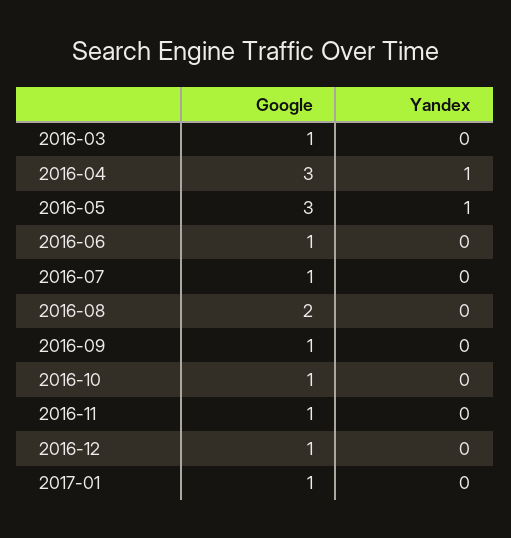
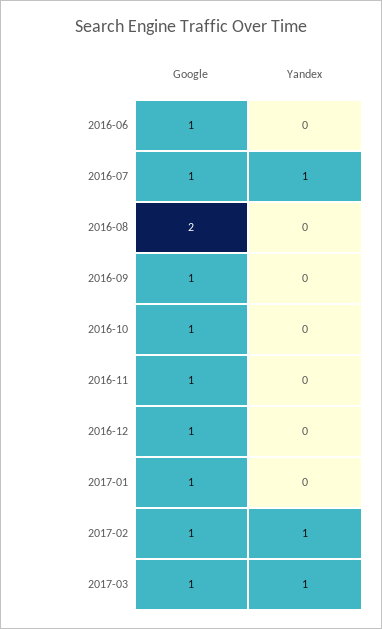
Google, 2016-03: 1 -> none
Yandex, 2016-03: 0 -> none
Google, 2016-04: 3 -> none
Yandex, 2016-04: 1 -> none
Google, 2016-05: 3 -> none
Yandex, 2016-05: 1 -> none
Yandex, 2016-07: 0 -> 1
Google, 2017-02: none -> 1
Yandex, 2017-02: none -> 1
Google, 2017-03: none -> 1
Yandex, 2017-03: none -> 1

